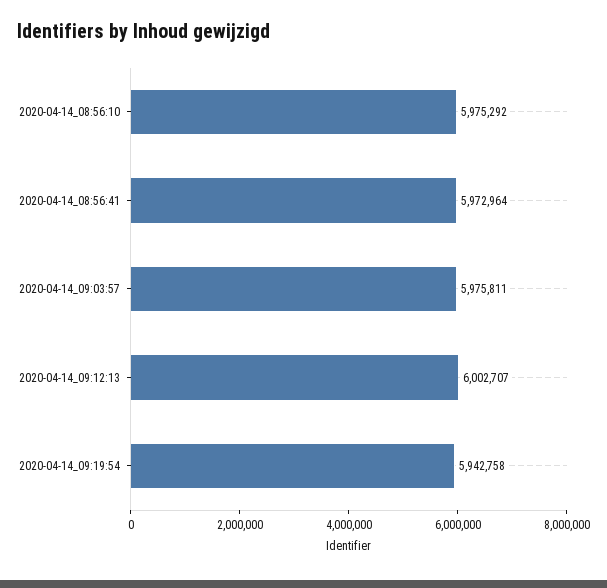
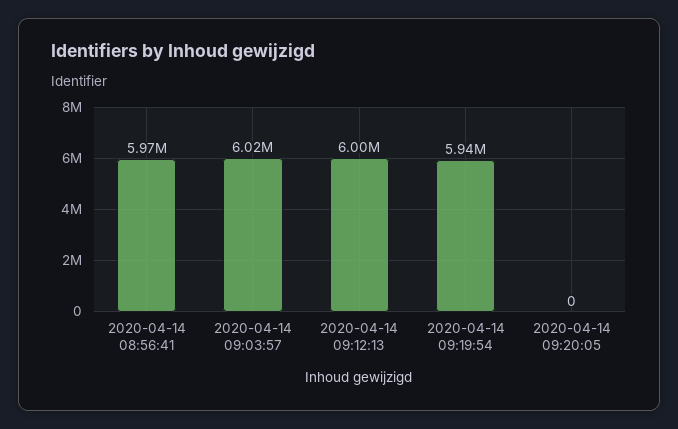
2020-04-14_08:56:10: 5975292 -> none
2020-04-14_09:03:57: 5975811 -> 6020000
2020-04-14 09:20:05: none -> 0

